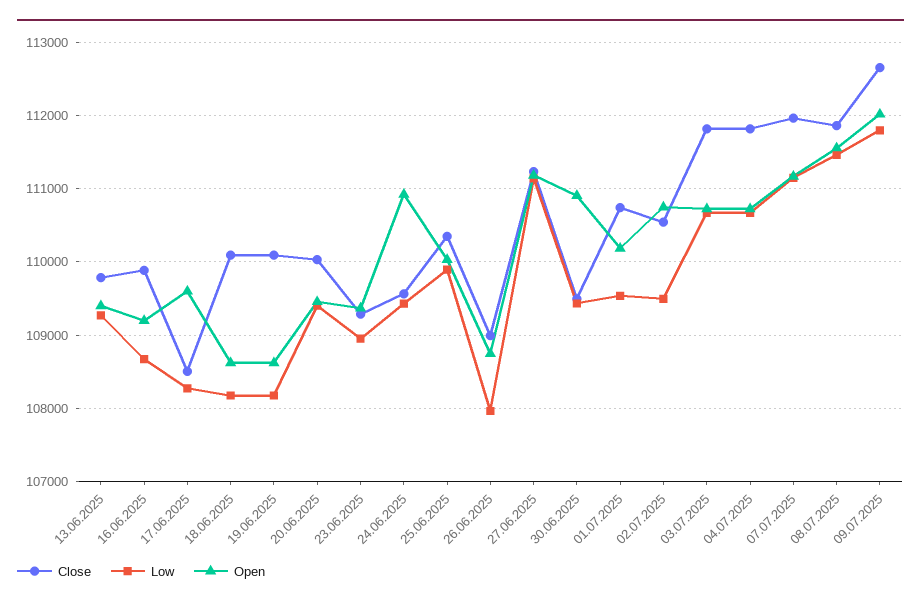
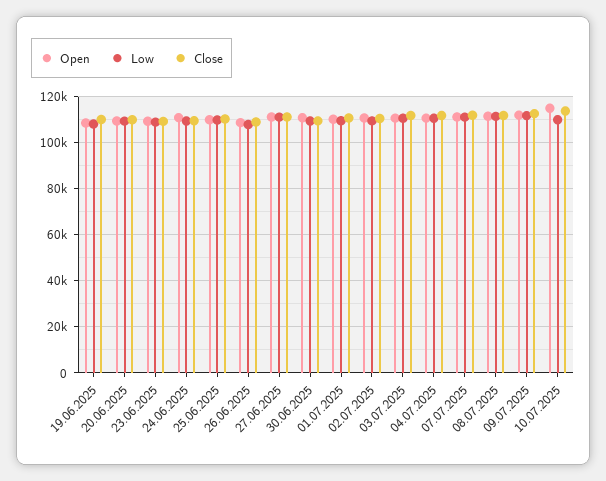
Close, 13.06.2025: 109800 -> none
Low, 13.06.2025: 109300 -> none
Open, 13.06.2025: 109400 -> none
Close, 16.06.2025: 109900 -> none
Low, 16.06.2025: 108700 -> none
Open, 16.06.2025: 109200 -> none
Close, 17.06.2025: 108500 -> none
Low, 17.06.2025: 108300 -> none
Open, 17.06.2025: 109600 -> none
Close, 18.06.2025: 110100 -> none
Low, 18.06.2025: 108200 -> none
Open, 18.06.2025: 108600 -> none
Open, 10.07.2025: none -> 115000
Low, 10.07.2025: none -> 110000
Close, 10.07.2025: none -> 115000

